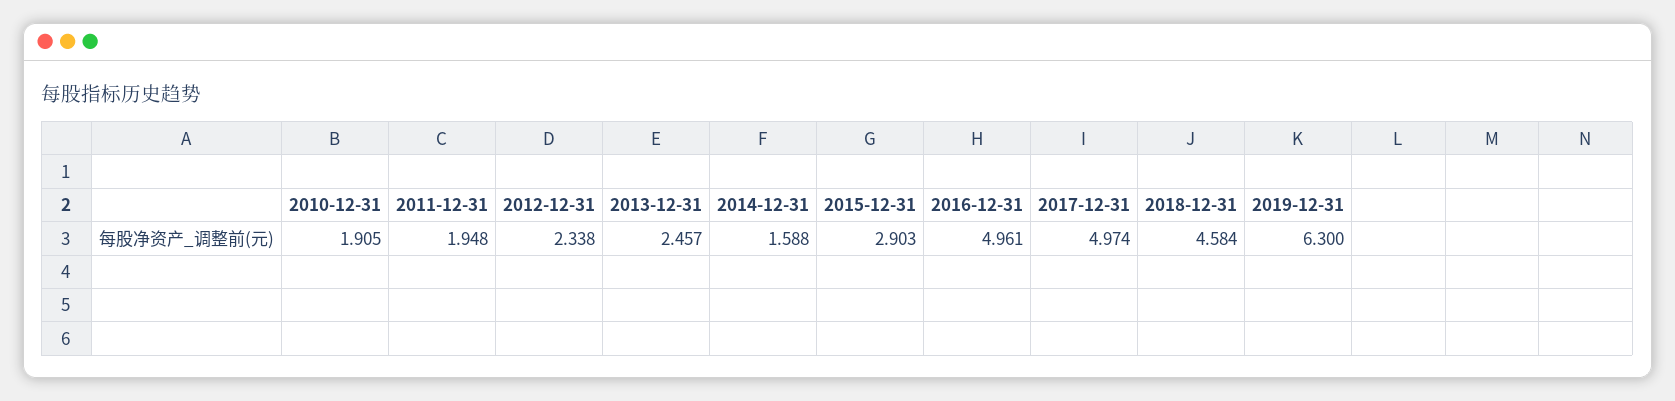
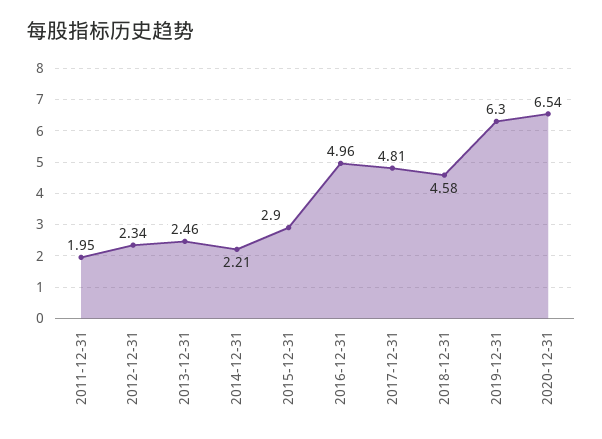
2010-12-31: 1.905 -> none
2014-12-31: 1.588 -> 2.21
2017-12-31: 4.974 -> 4.81
2020-12-31: none -> 6.54

